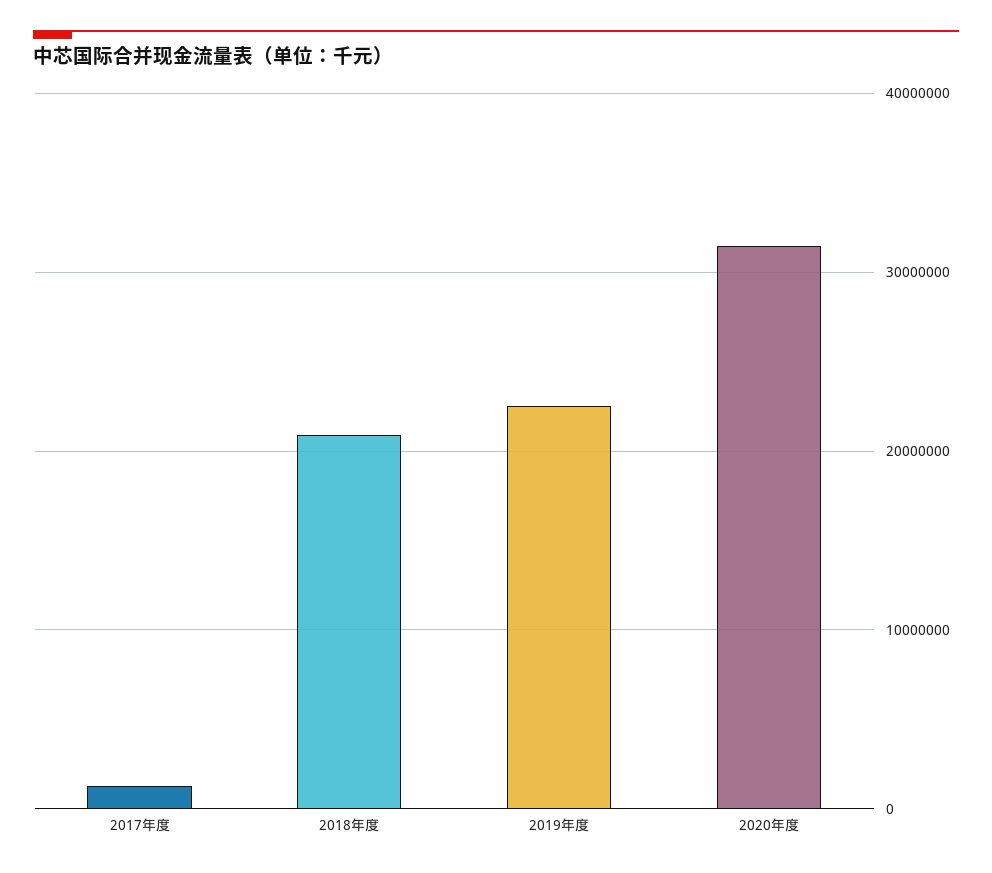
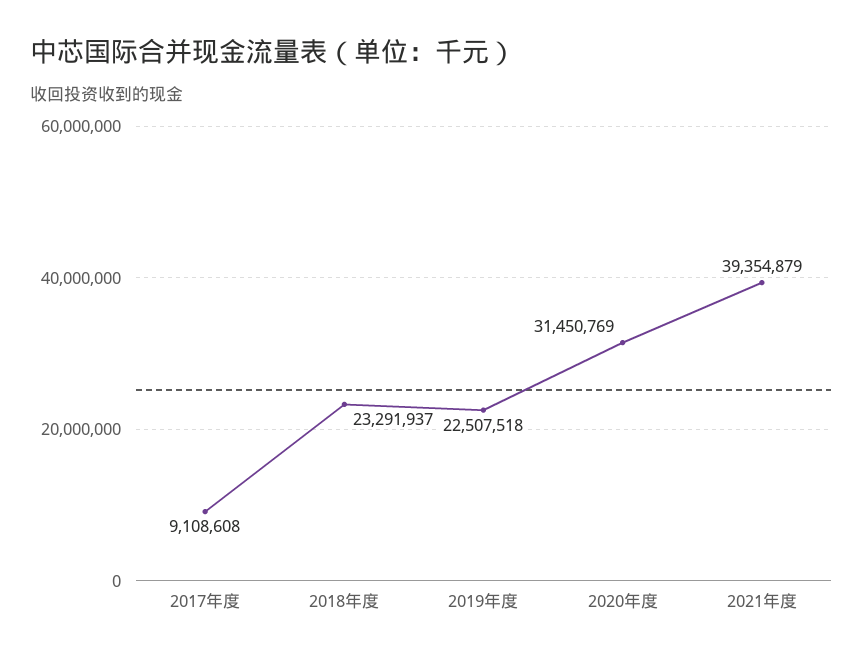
2017年度: 1000000 -> 9108608
2018年度: 21000000 -> 23291937
2021年度: none -> 39354879

